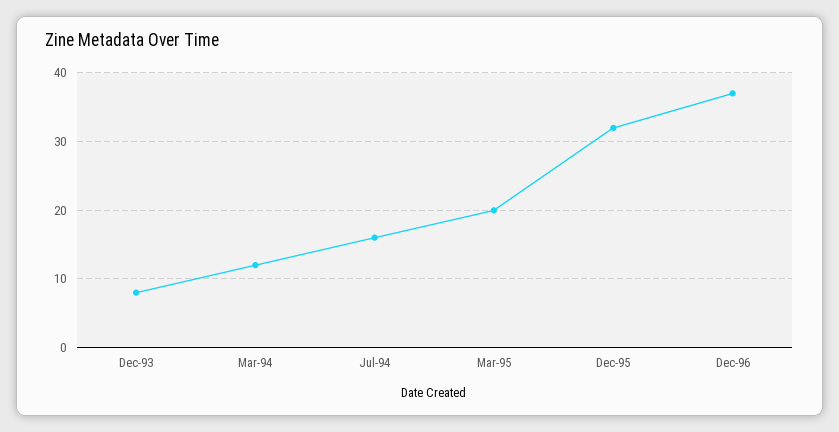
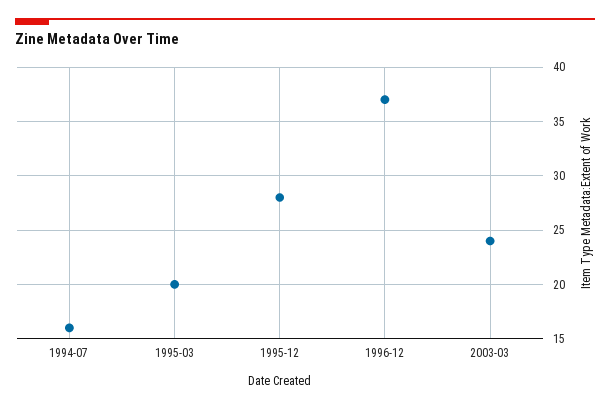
Dec-93: 8 -> none
Mar-94: 12 -> none
Dec-95: 32 -> 28
2003-03: none -> 24

